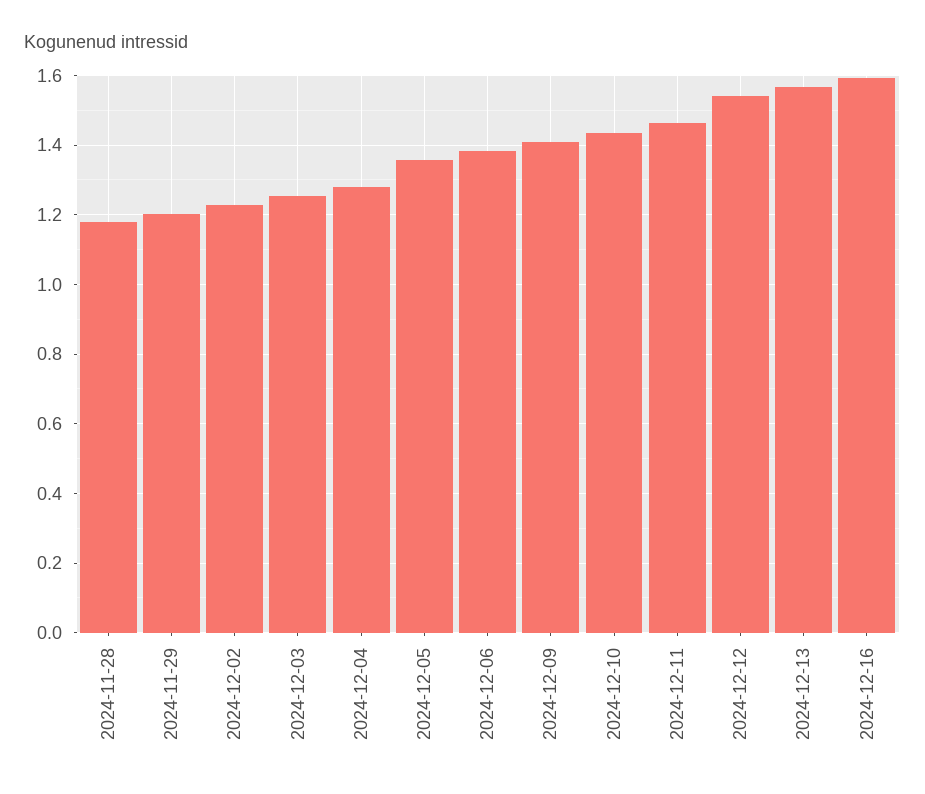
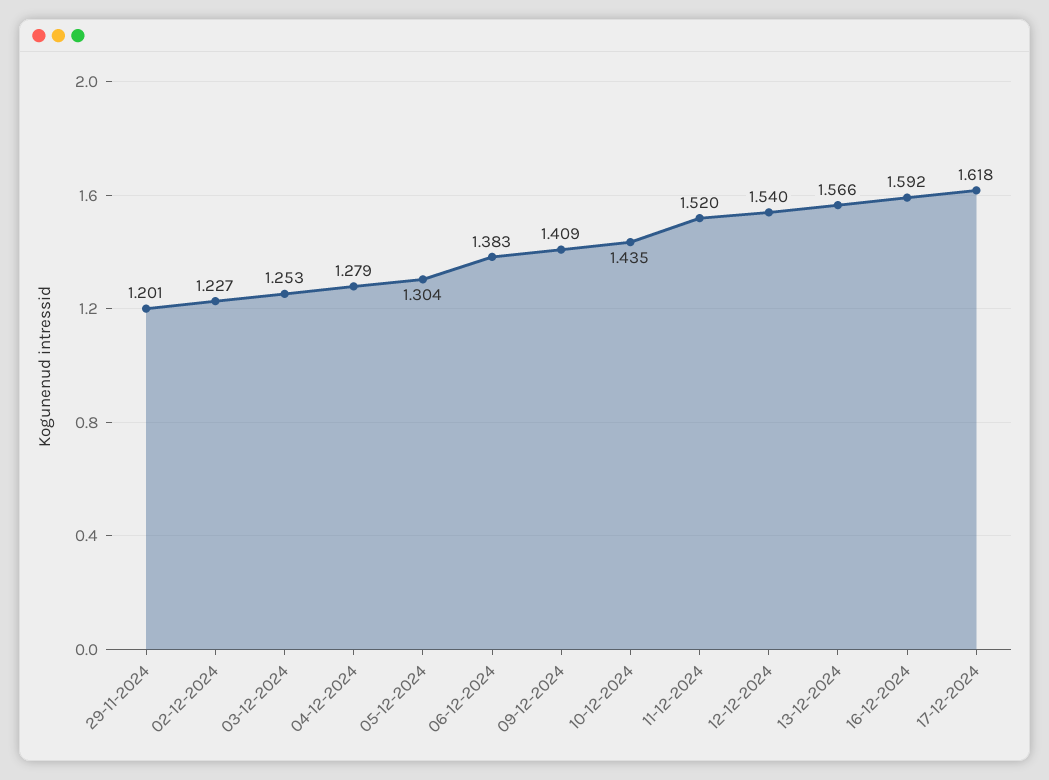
2024-11-28: 1.18 -> none
2024-12-05: 1.36 -> 1.304
2024-12-11: 1.46 -> 1.52
17-12-2024: none -> 1.618

